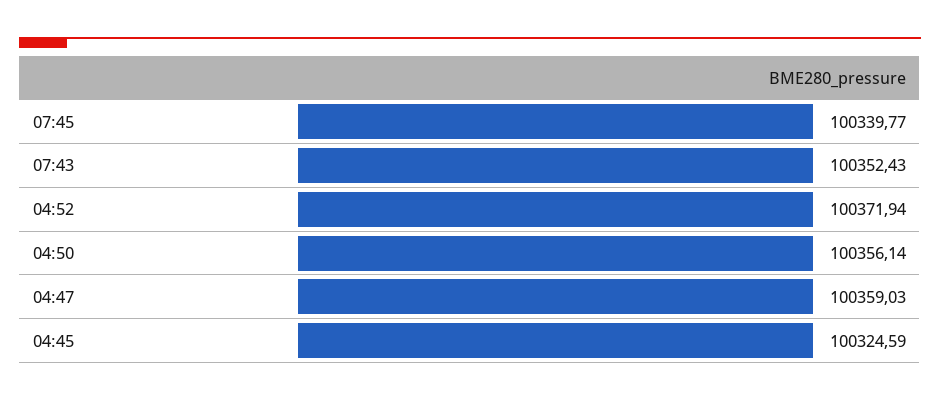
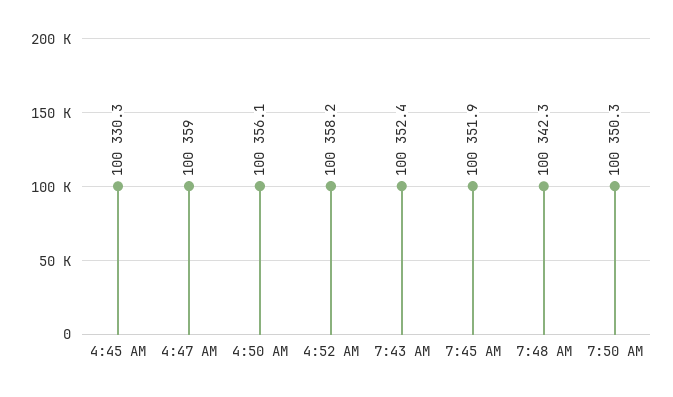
07:45: 100339.77 -> 100351.9
04:52: 100371.94 -> 100358.2
04:45: 100324.59 -> 100330.3
7:48 AM: none -> 100342.3
7:50 AM: none -> 100350.3

